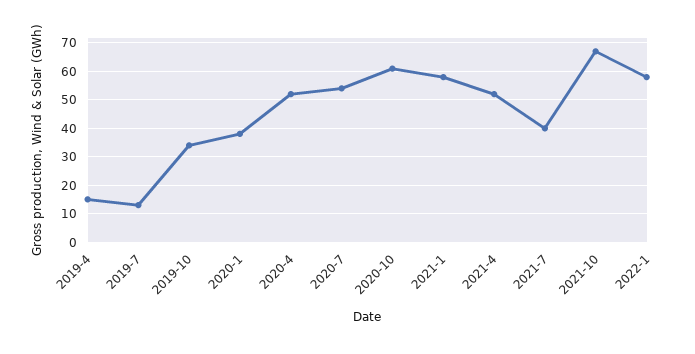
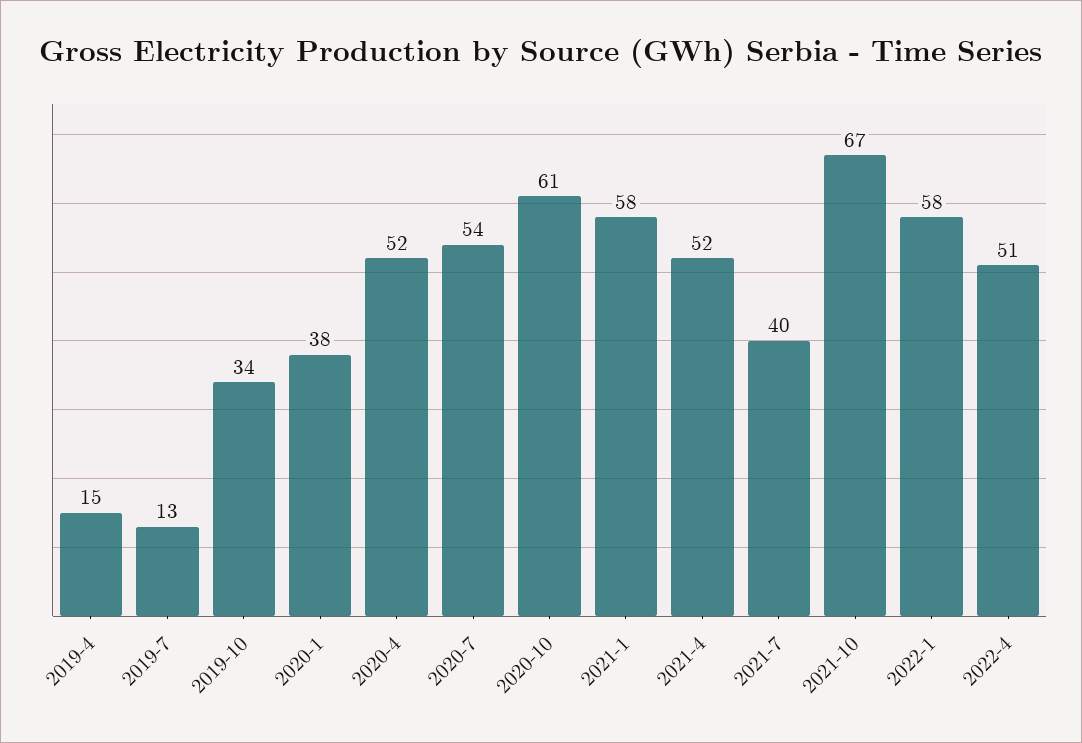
2022-4: none -> 51

